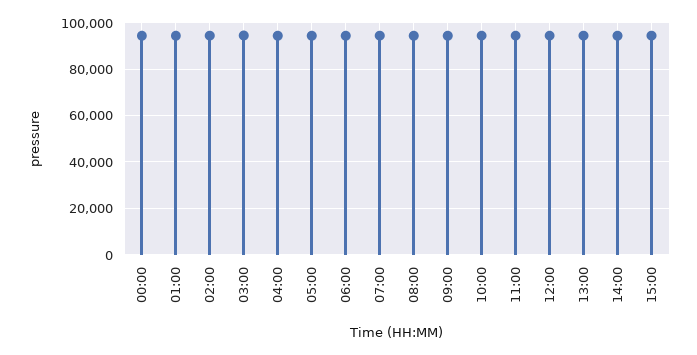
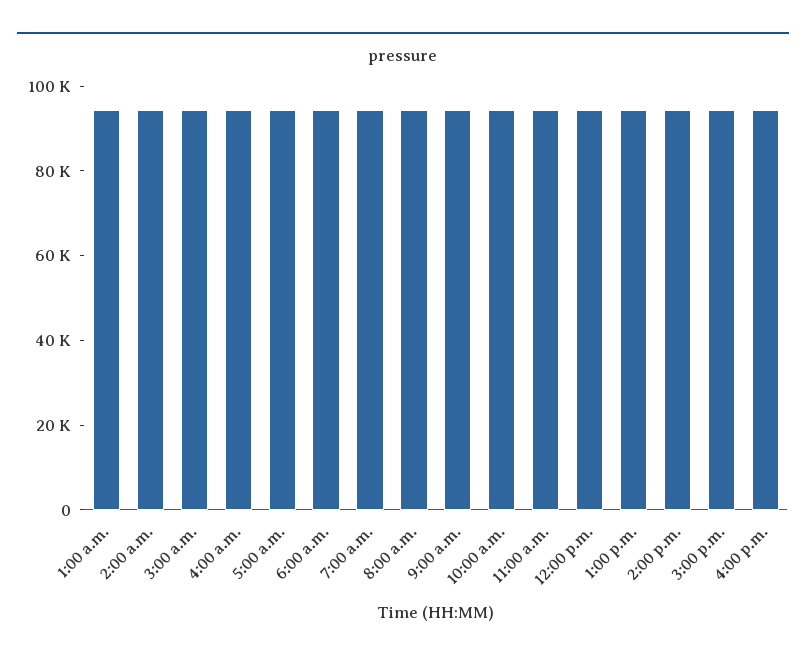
00:00: 95000 -> none
4:00 p.m.: none -> 95000

